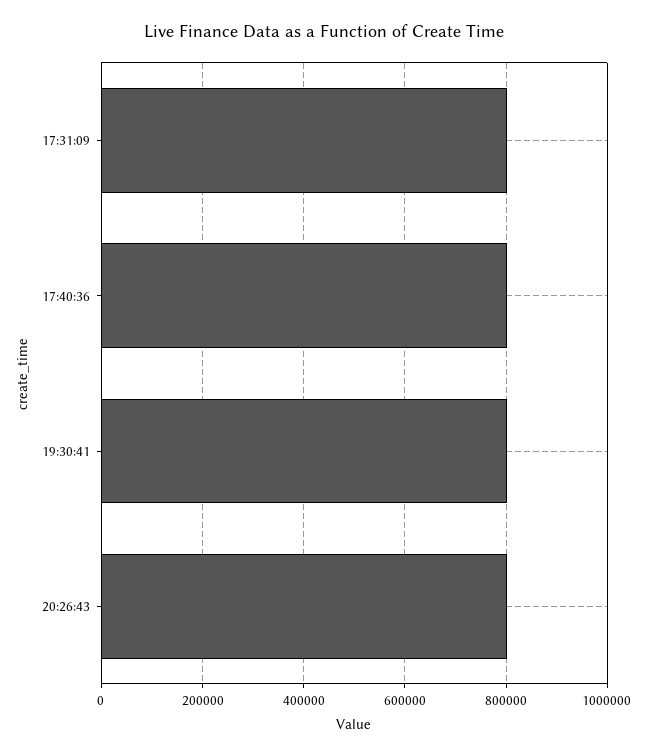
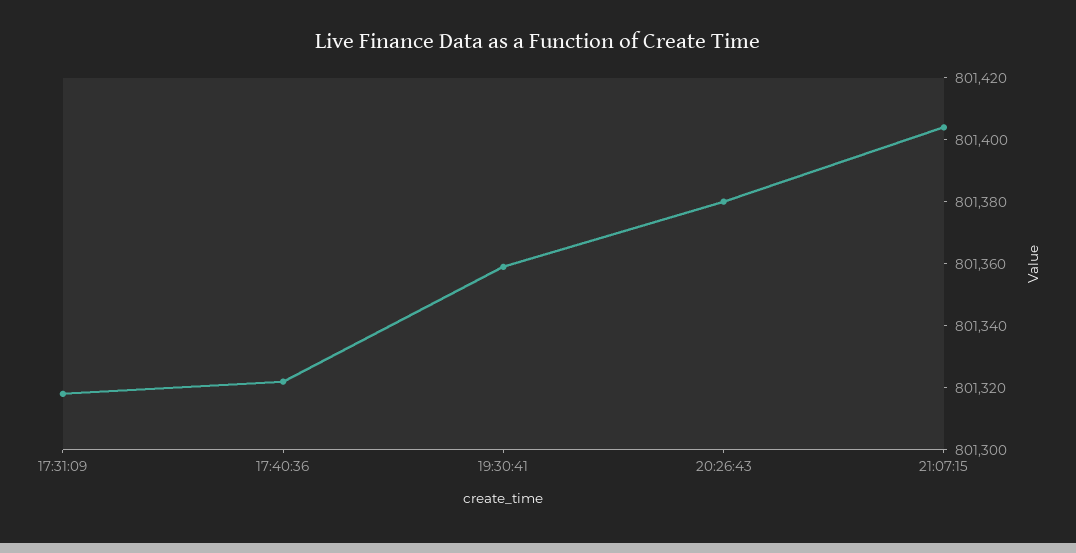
21:07:15: none -> 801405

